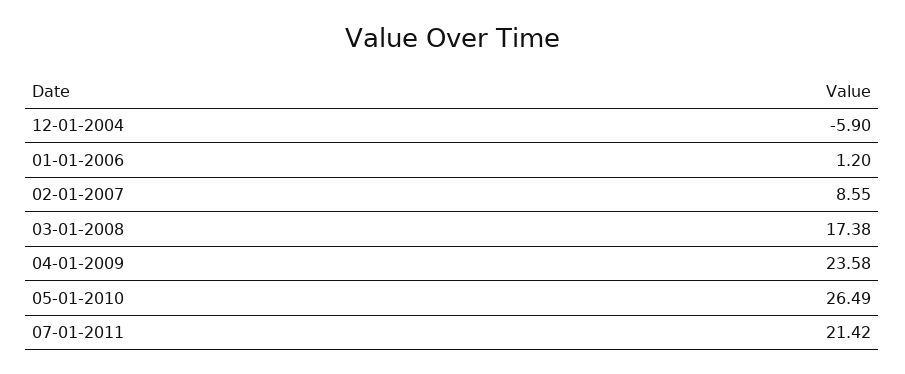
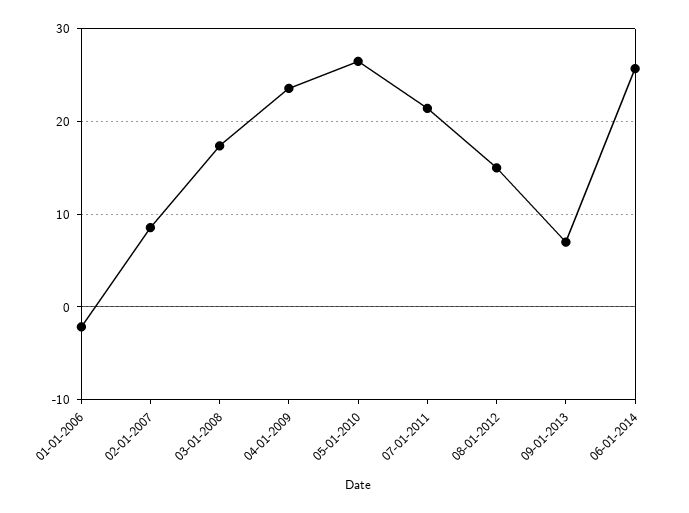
12-01-2004: -5.9 -> none
01-01-2006: 1.2 -> -2
08-01-2012: none -> 15
09-01-2013: none -> 7
06-01-2014: none -> 26

